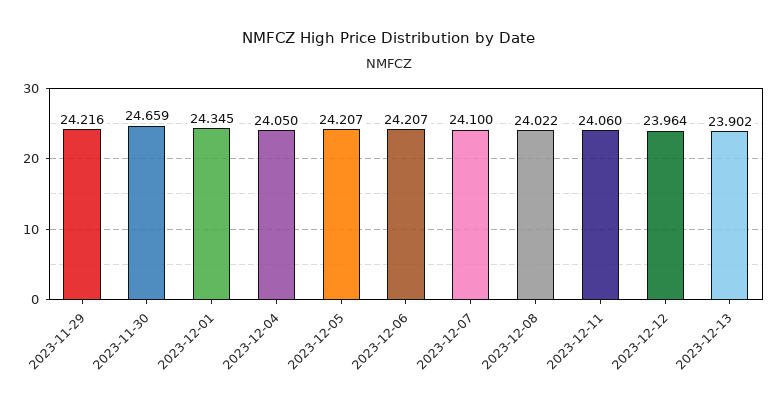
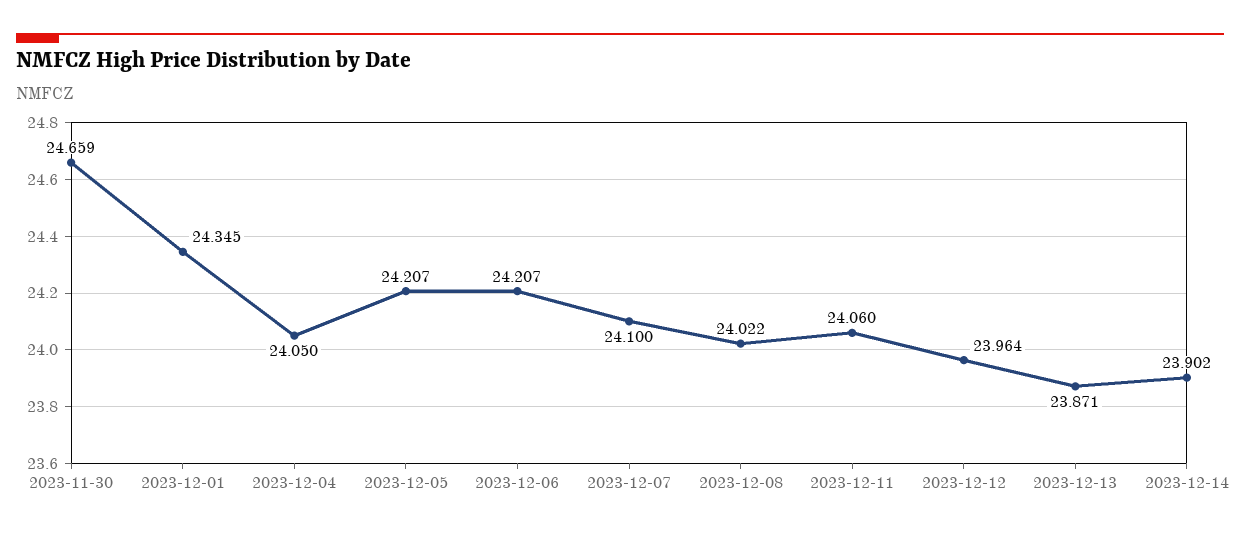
2023-11-29: 24.216 -> none
2023-12-13: 23.902 -> 23.871
2023-12-14: none -> 23.902

